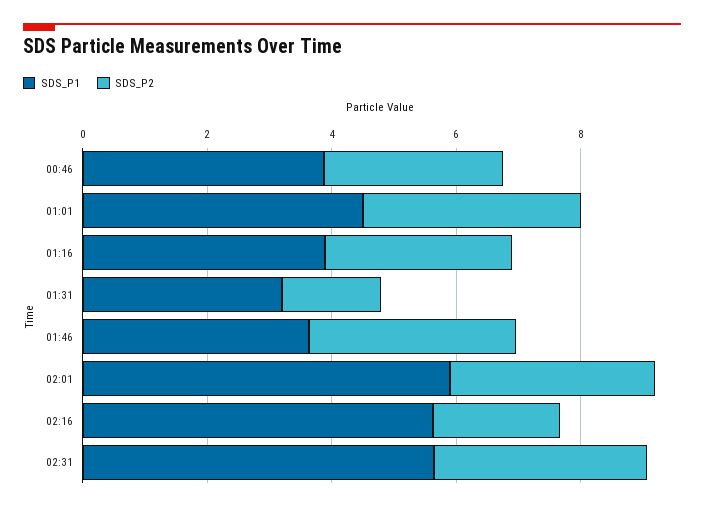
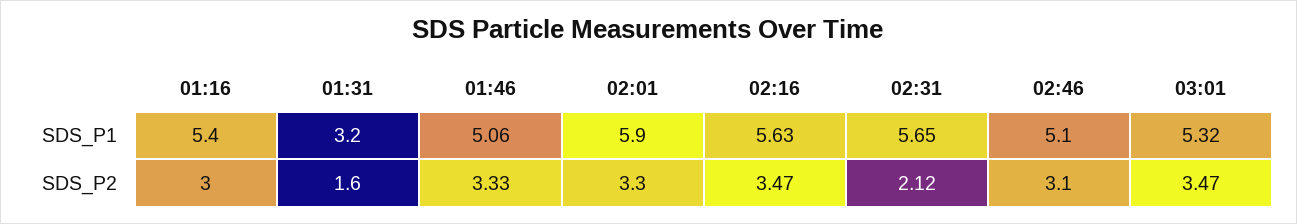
SDS_P1, 00:46: 4 -> none
SDS_P2, 00:46: 3 -> none
SDS_P1, 01:01: 4.5 -> none
SDS_P2, 01:01: 3.5 -> none
SDS_P1, 01:16: 4 -> 5.4
SDS_P1, 01:46: 3.5 -> 5.06
SDS_P2, 02:16: 2 -> 3.47
SDS_P2, 02:31: 3.5 -> 2.12
SDS_P1, 02:46: none -> 5.1
SDS_P1, 03:01: none -> 5.32
SDS_P2, 02:46: none -> 3.1
SDS_P2, 03:01: none -> 3.47

